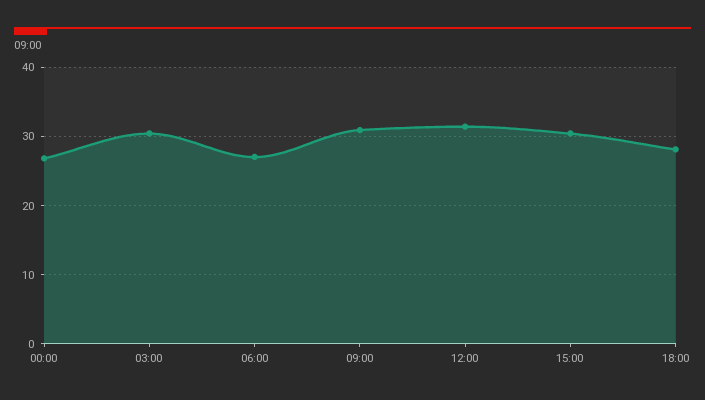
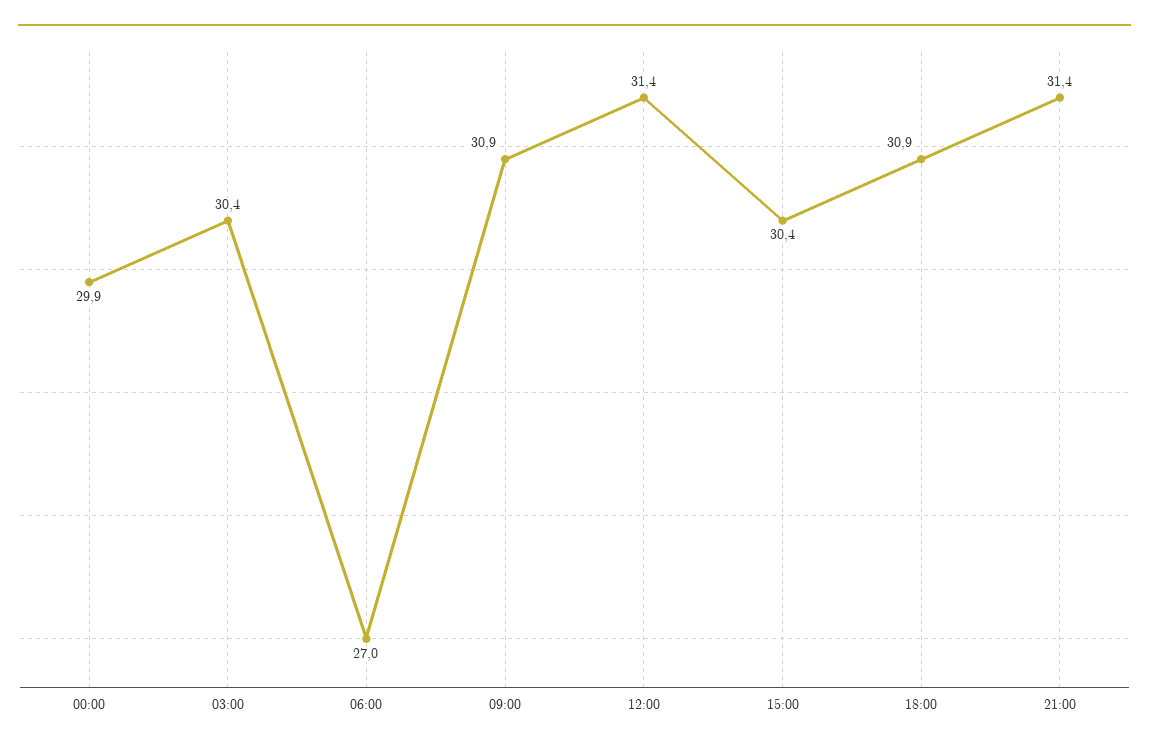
00:00: 27 -> 29.9
18:00: 28 -> 30.9
21:00: none -> 31.4

